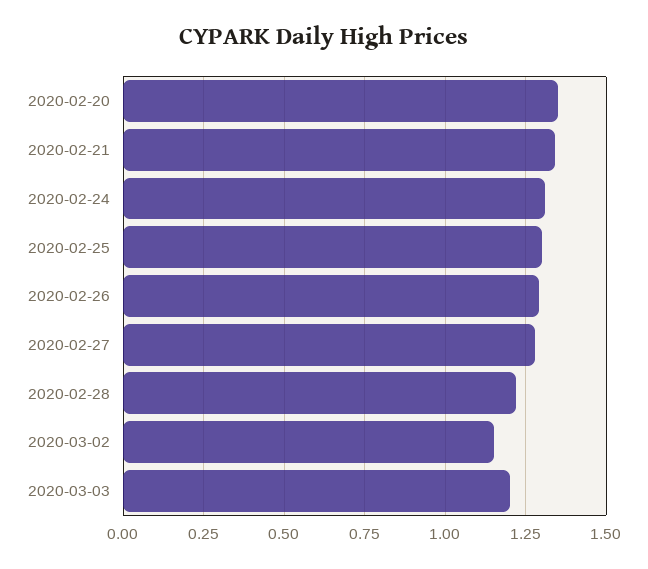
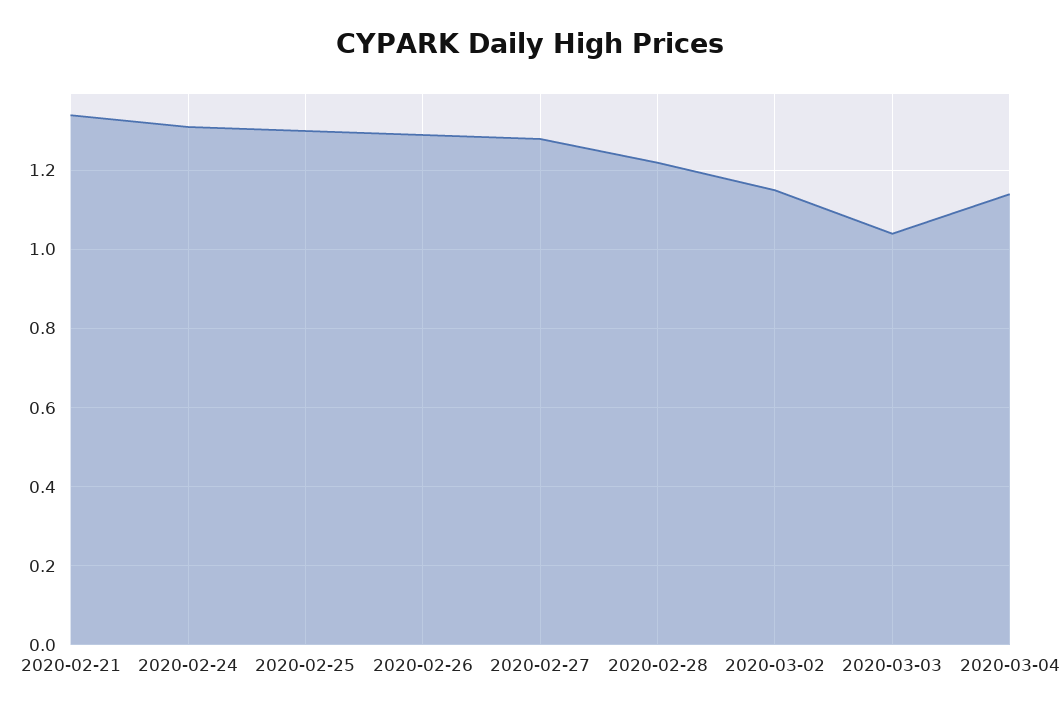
2020-02-20: 1.35 -> none
2020-03-03: 1.2 -> 1.05
2020-03-04: none -> 1.15

